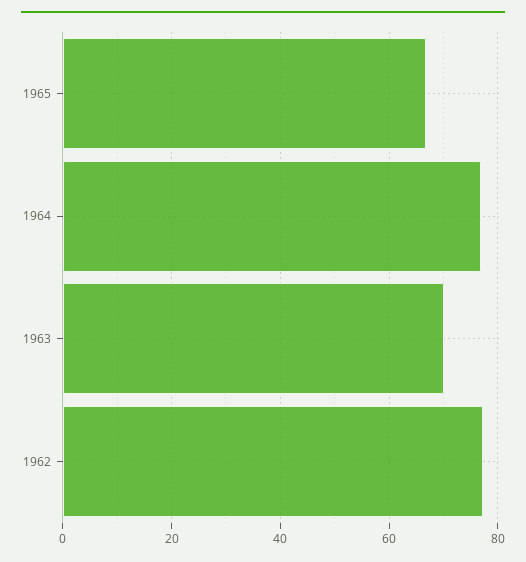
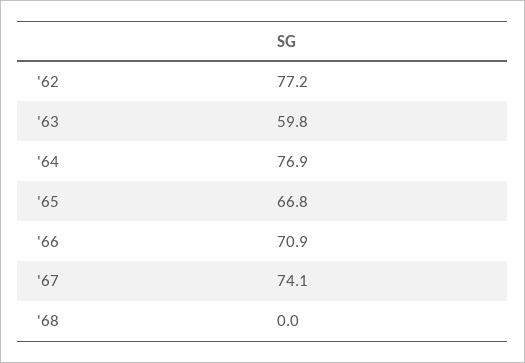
1963: 70 -> 59.8
'66: none -> 70.9
'67: none -> 74.1
'68: none -> 0

